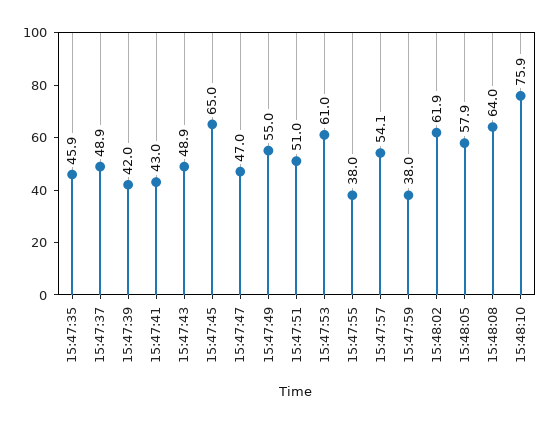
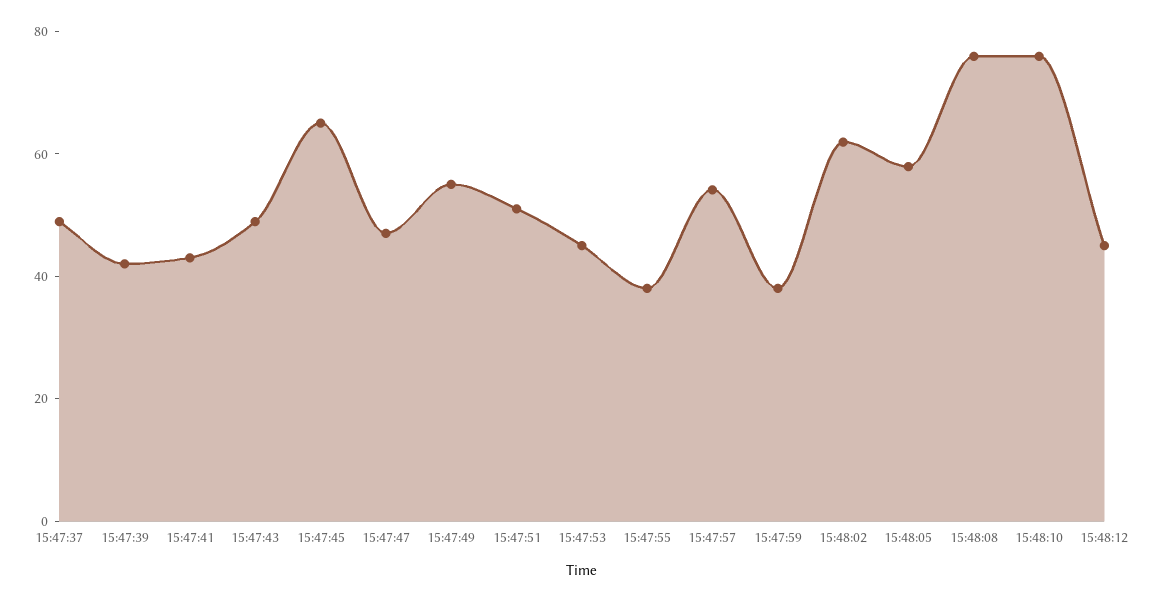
15:47:35: 45.9 -> none
15:47:53: 61 -> 45
15:48:08: 64 -> 75
15:48:12: none -> 45

